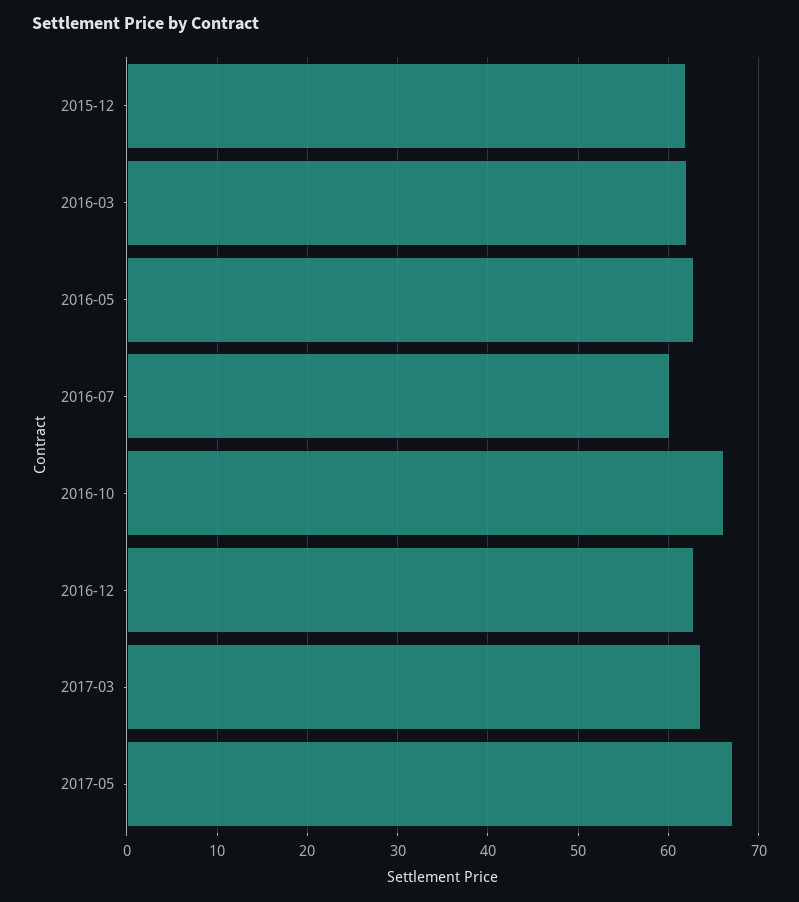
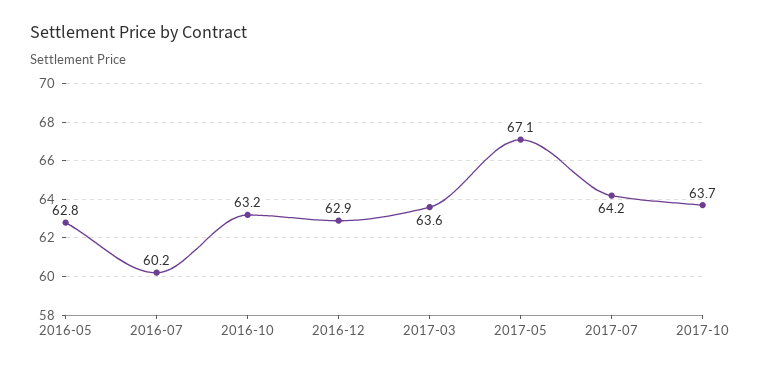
2015-12: 62 -> none
2016-03: 62 -> none
2016-10: 66 -> 63.2
2017-07: none -> 64.2
2017-10: none -> 63.7

